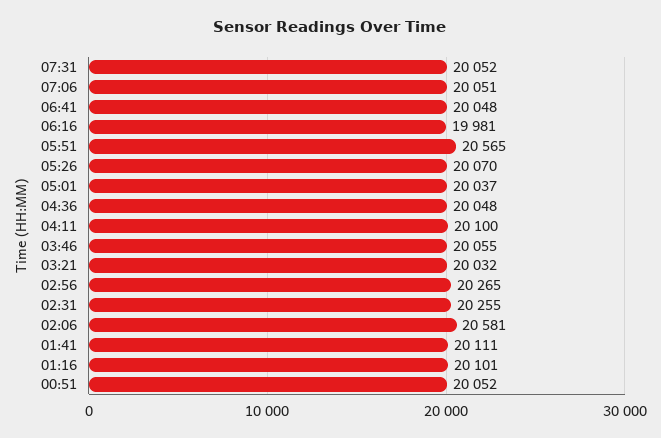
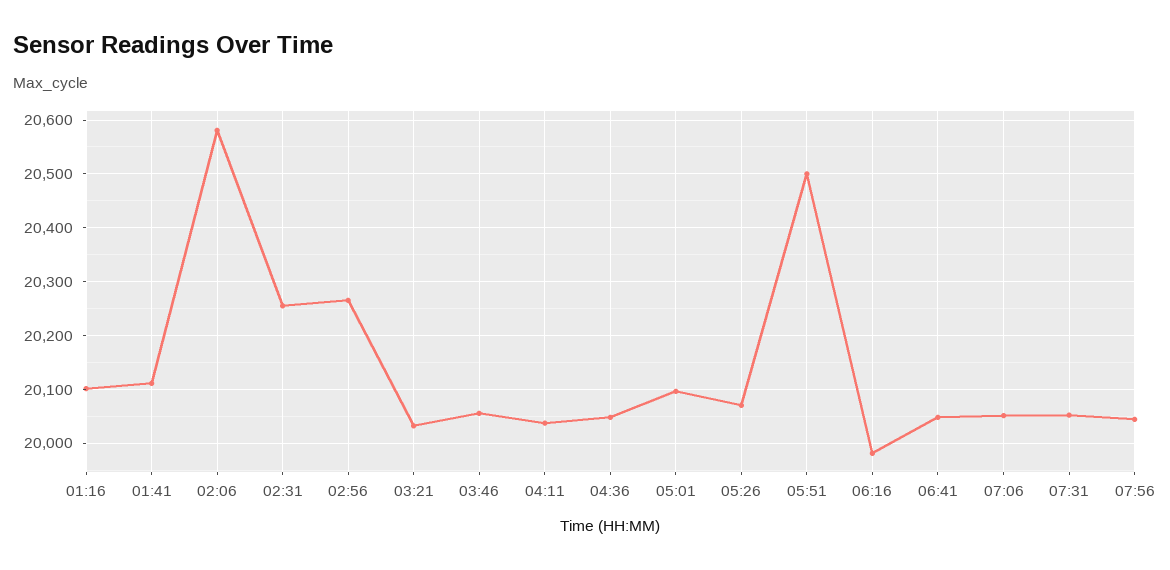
05:51: 20565 -> 20500
05:01: 20037 -> 20100
04:11: 20100 -> 20040
00:51: 20052 -> none
07:56: none -> 20040

